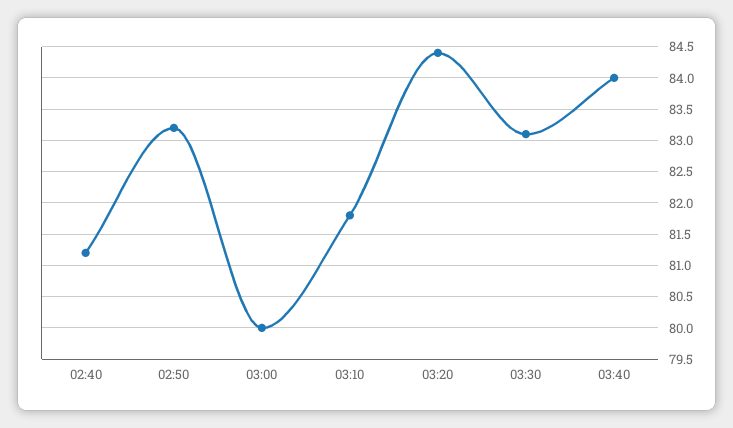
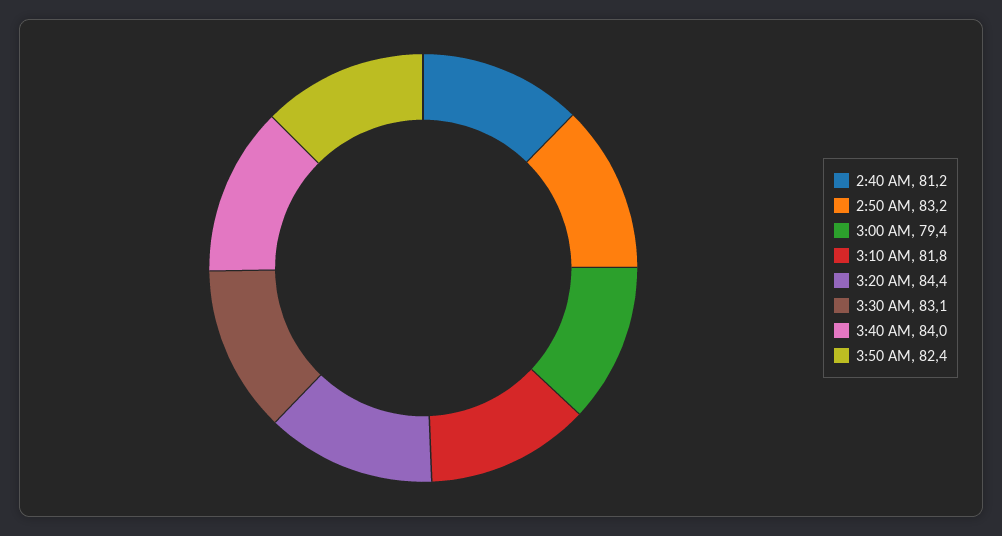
03:00: 80 -> 79.4
3:50 AM: none -> 82.4

